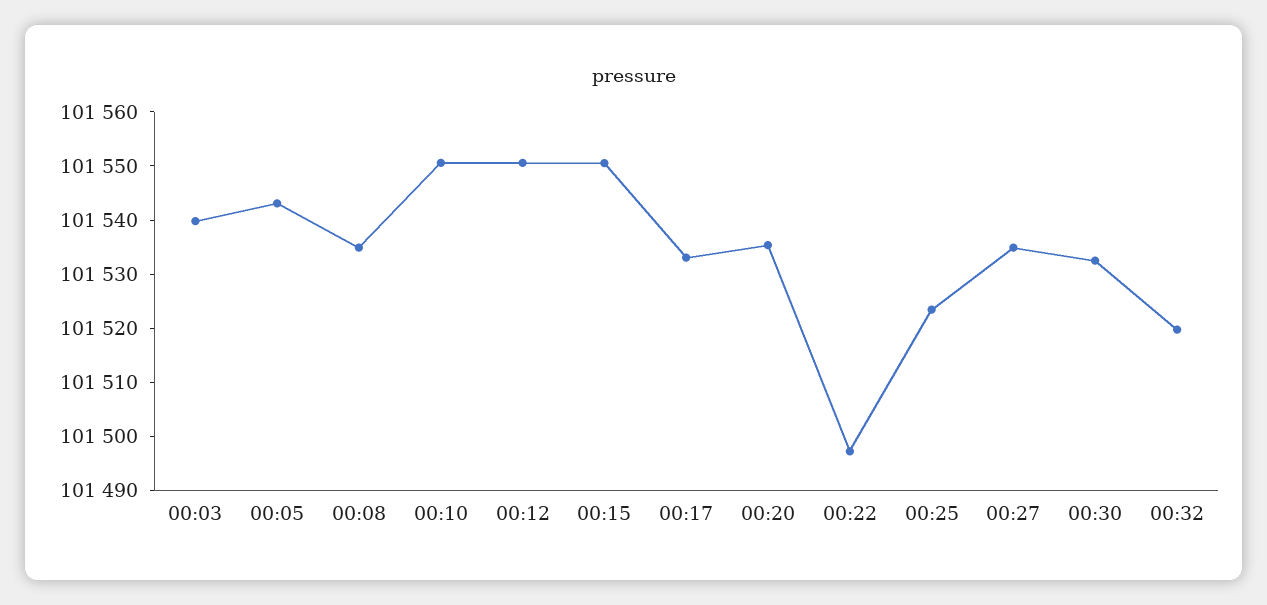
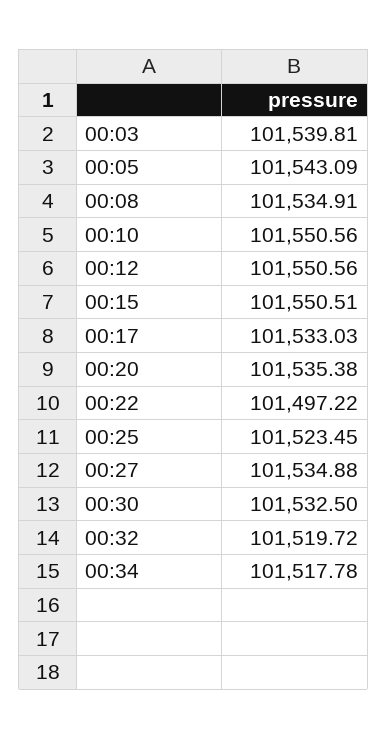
00:34: none -> 101517.78

